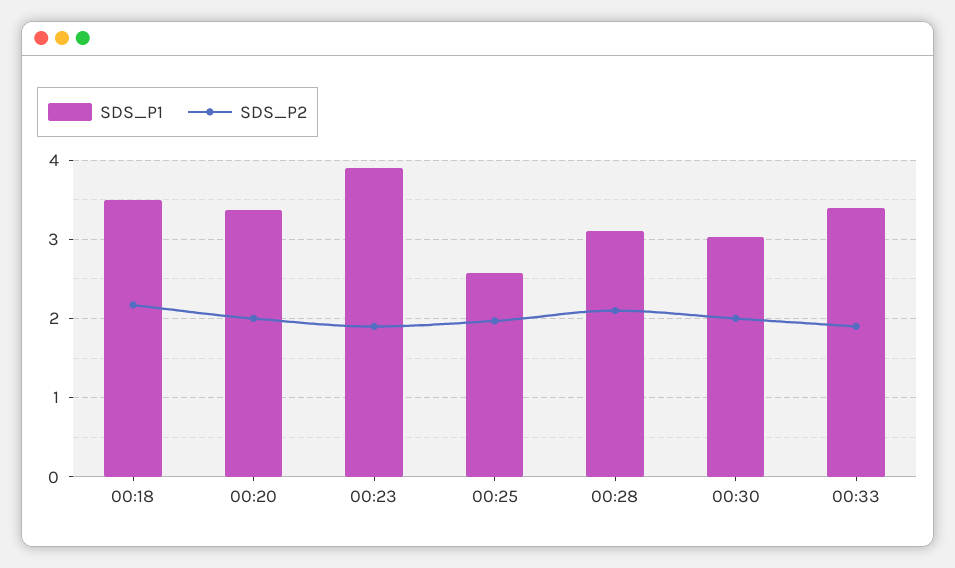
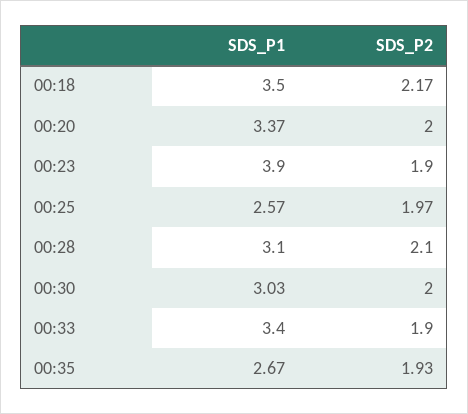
SDS_P1, 00:35: none -> 2.67
SDS_P2, 00:35: none -> 1.93

